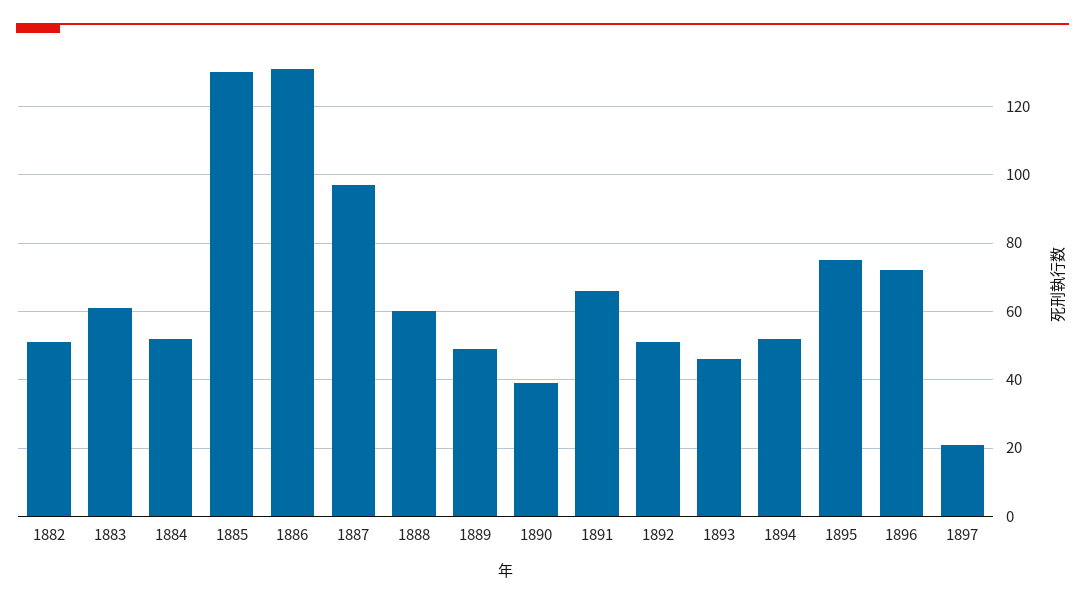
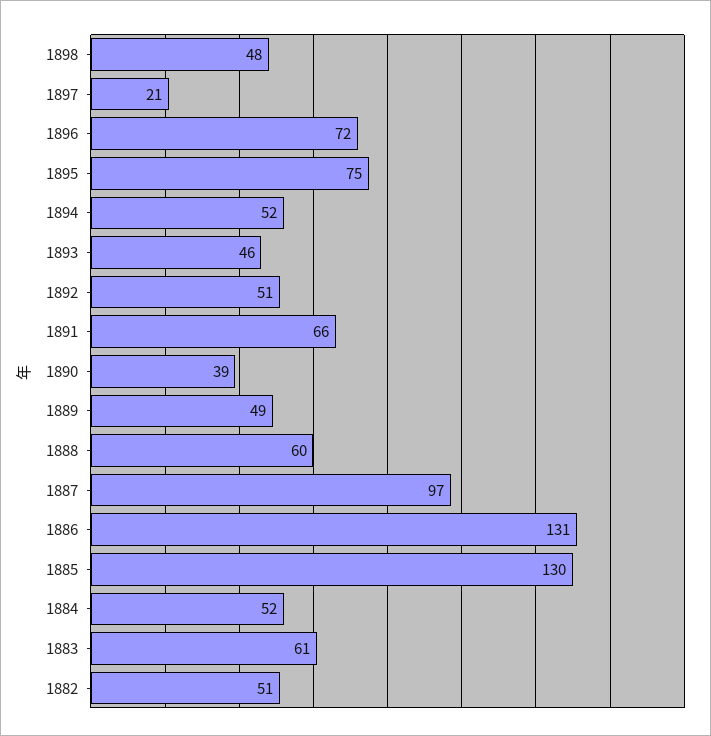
1898: none -> 48

